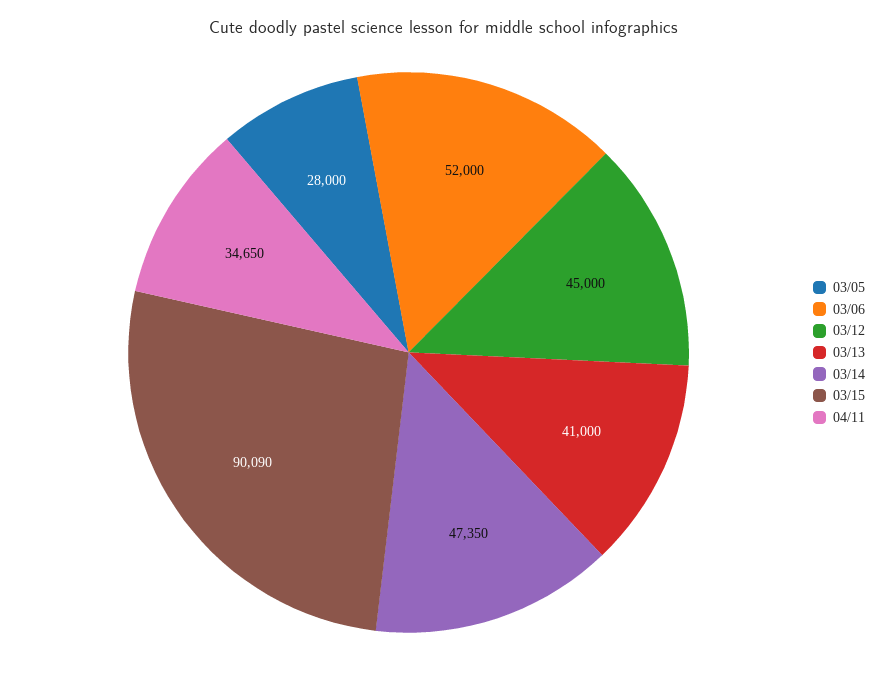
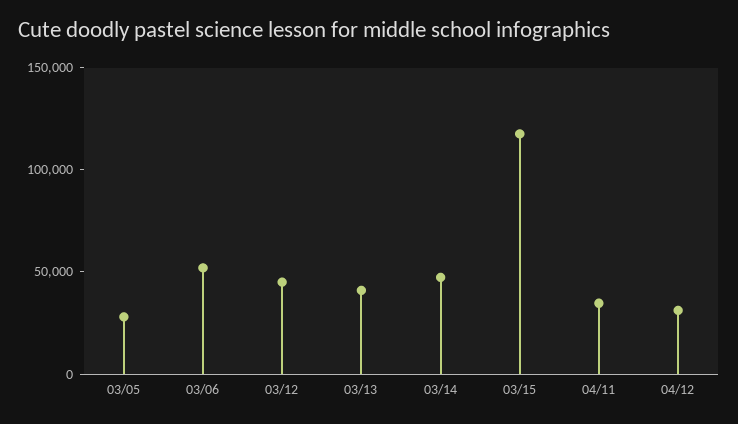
03/15: 90090 -> 120000
04/12: none -> 30000

